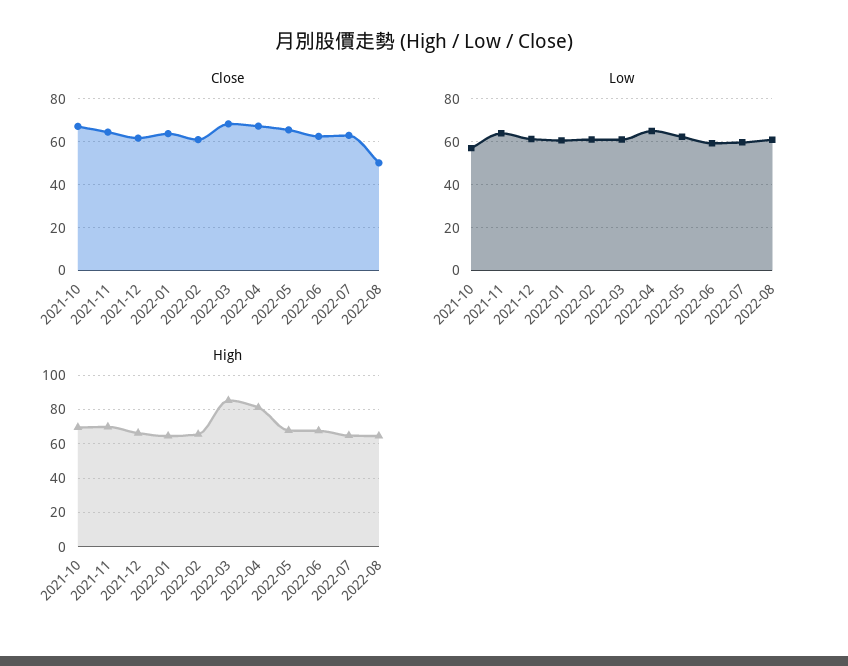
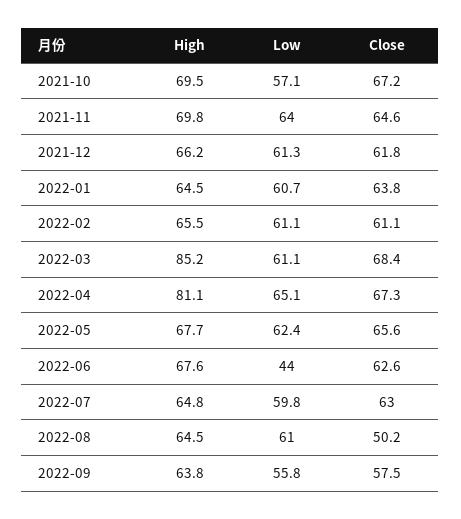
Low, 2022-06: 60 -> 44
High, 2022-09: none -> 63.8
Low, 2022-09: none -> 55.8
Close, 2022-09: none -> 57.5

